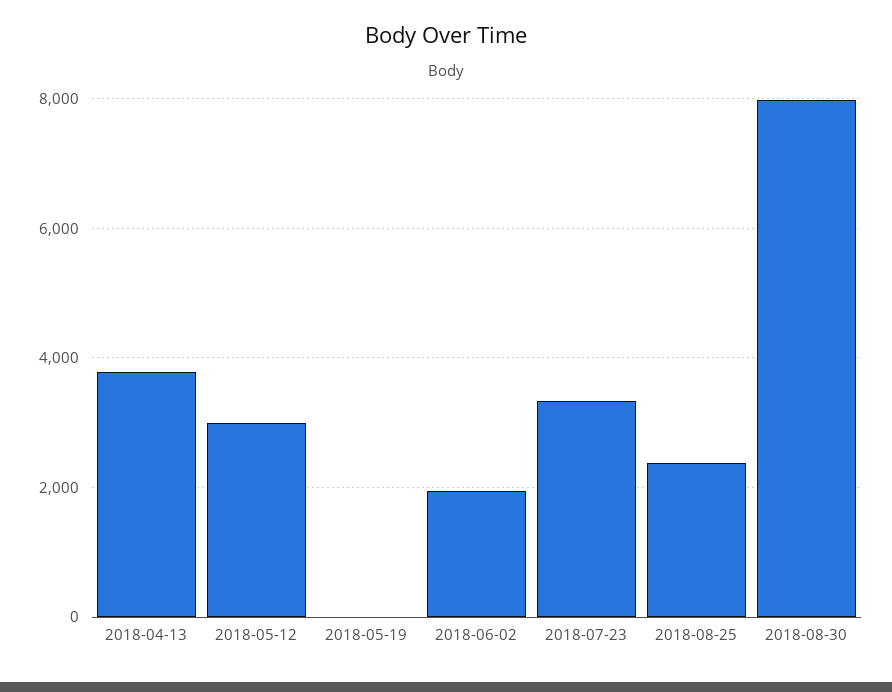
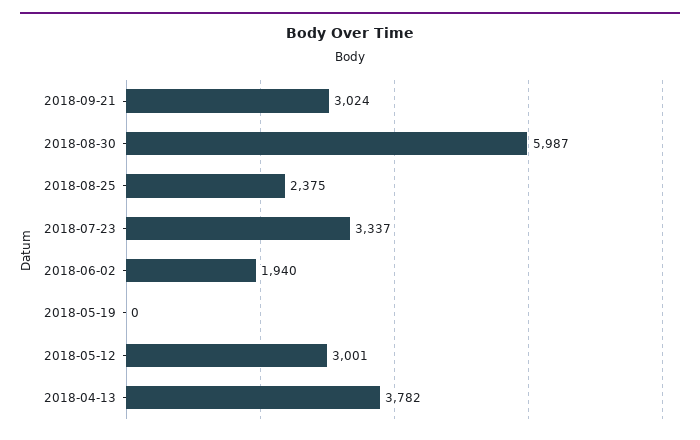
2018-08-30: 8000 -> 5987
2018-09-21: none -> 3024

